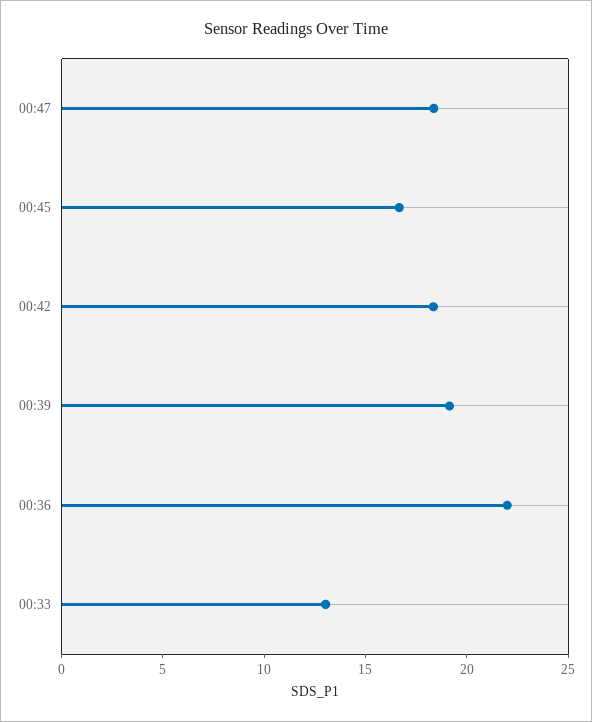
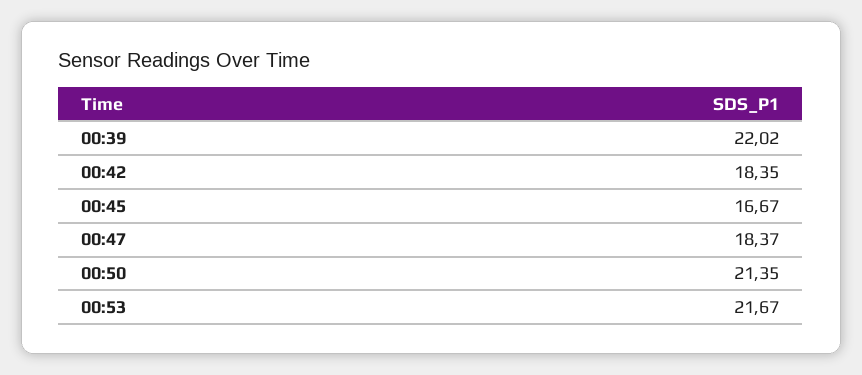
00:39: 19 -> 22.02
00:36: 22 -> none
00:33: 13 -> none
00:50: none -> 21.35
00:53: none -> 21.67

